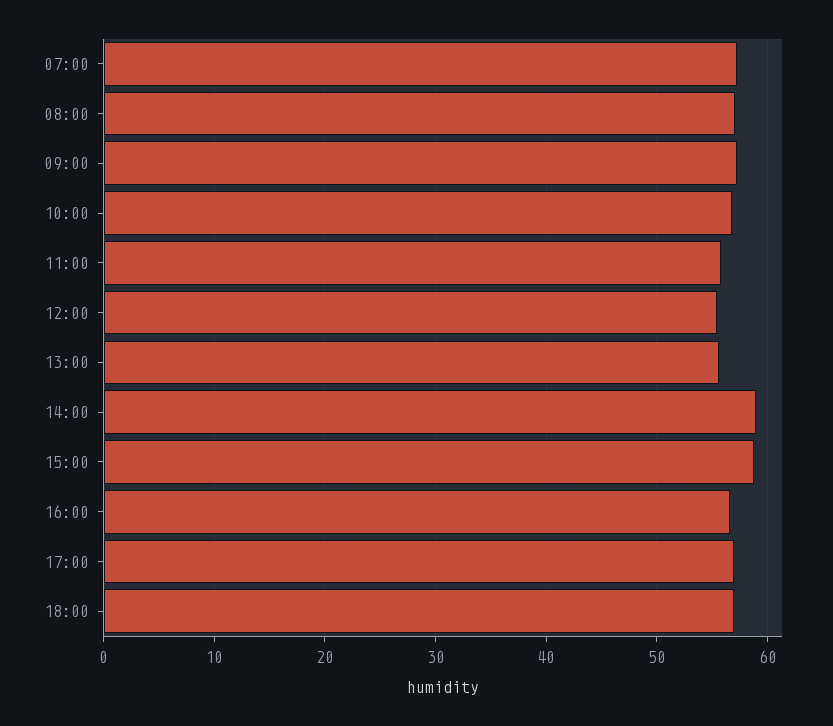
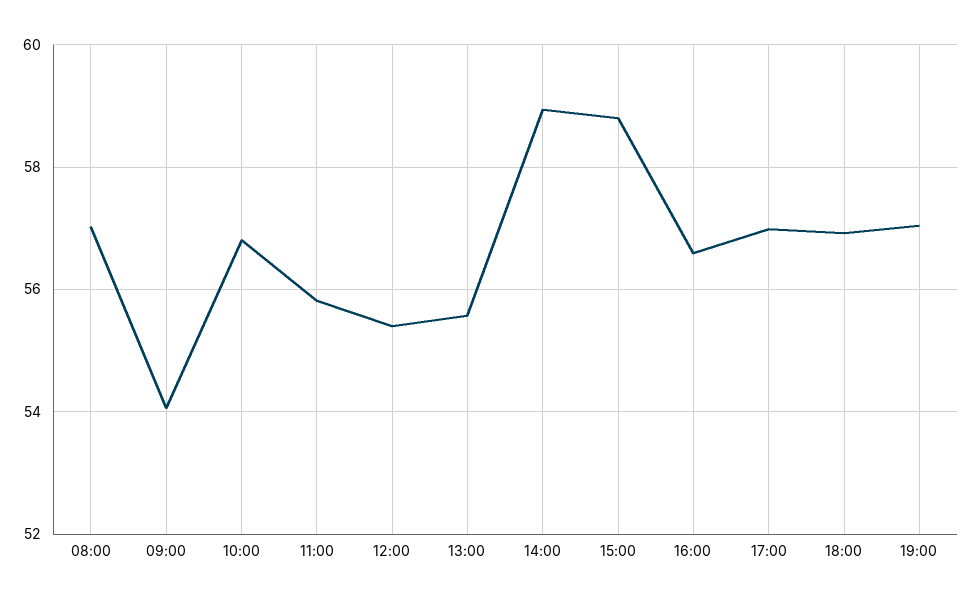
07:00: 57 -> none
09:00: 57 -> 54
19:00: none -> 57

